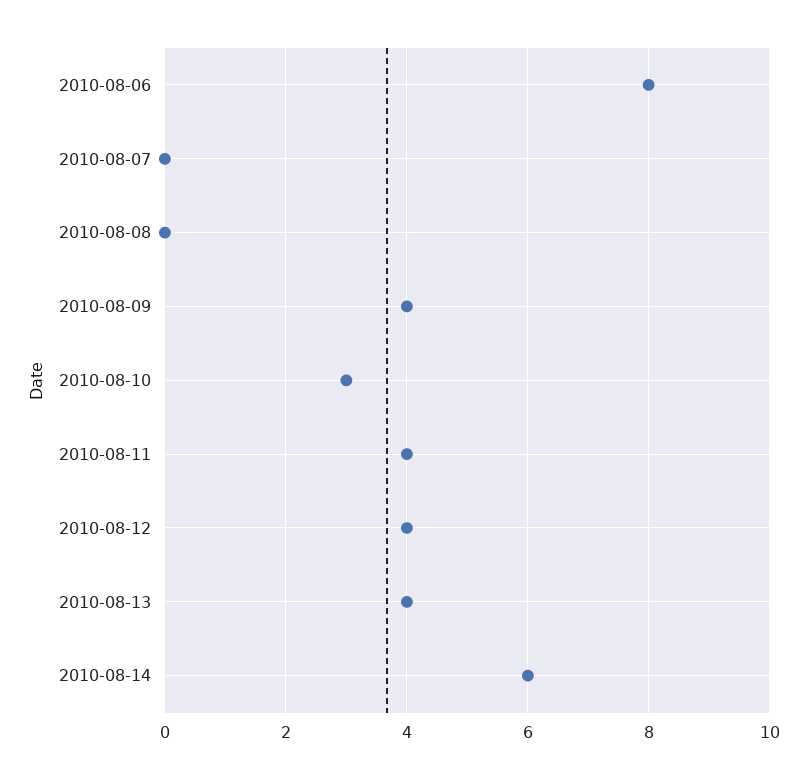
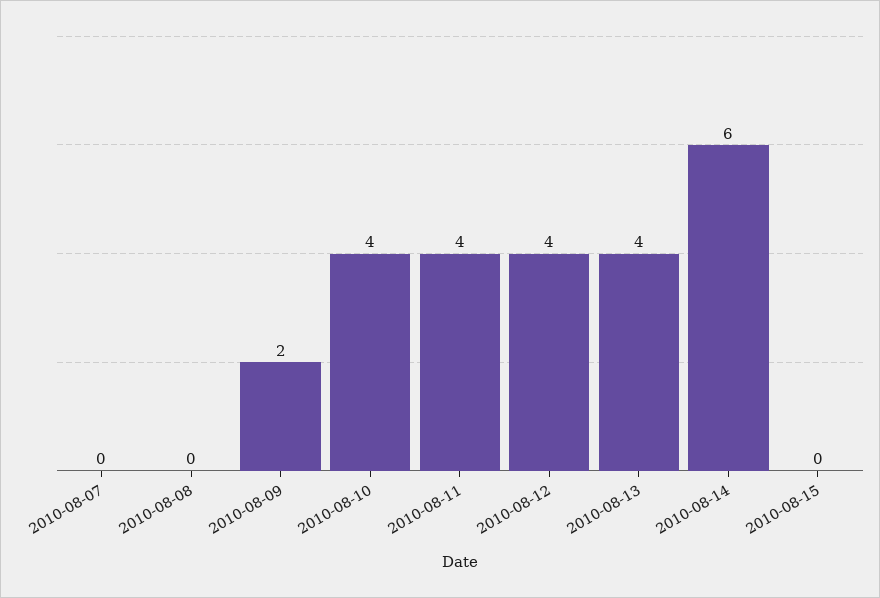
2010-08-06: 8 -> none
2010-08-09: 4 -> 2
2010-08-10: 3 -> 4
2010-08-15: none -> 0

